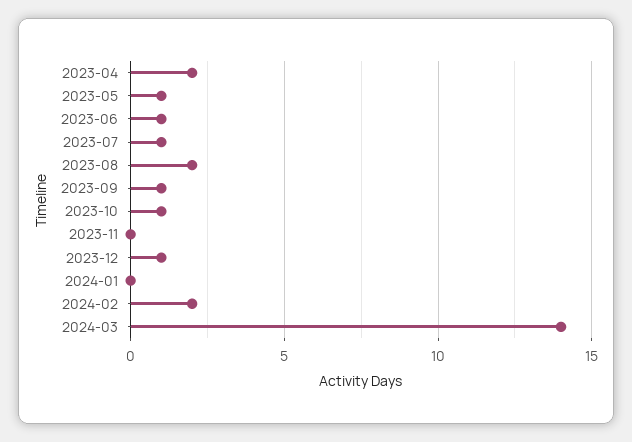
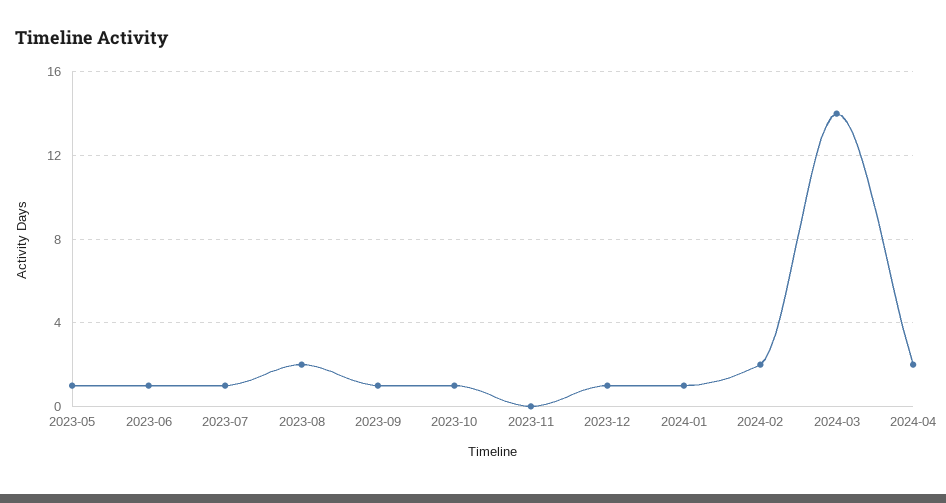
2023-04: 2 -> none
2024-01: 0 -> 1
2024-04: none -> 2

